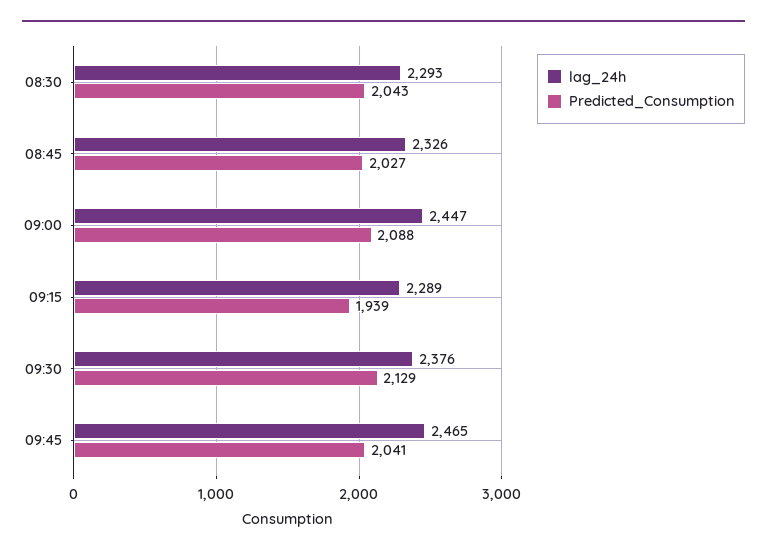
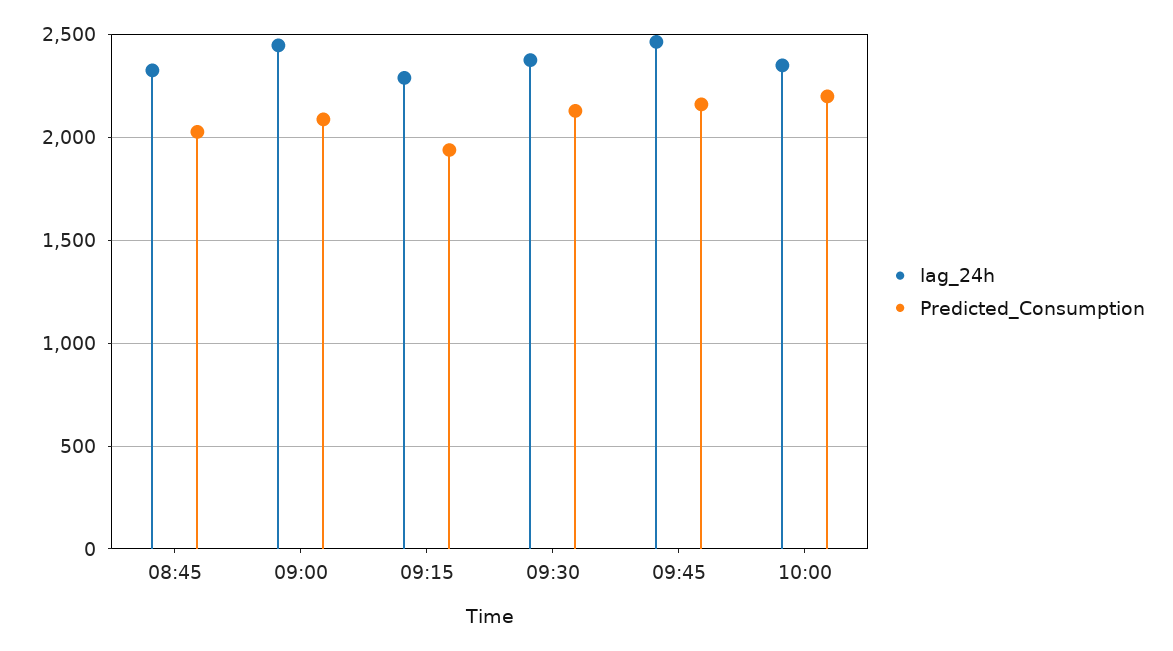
lag_24h, 08:30: 2293 -> none
Predicted_Consumption, 08:30: 2043 -> none
Predicted_Consumption, 09:45: 2041 -> 2150
lag_24h, 10:00: none -> 2350
Predicted_Consumption, 10:00: none -> 2200

